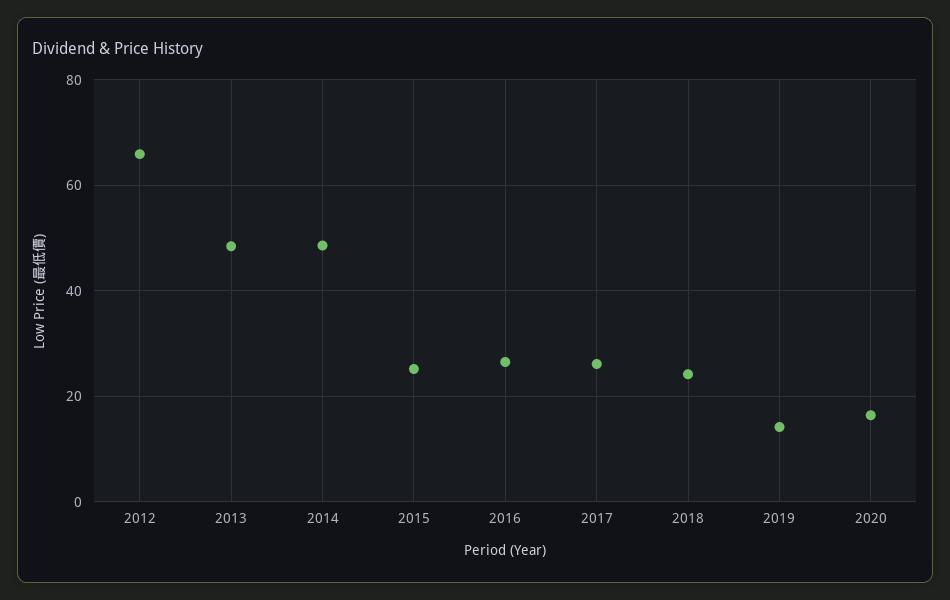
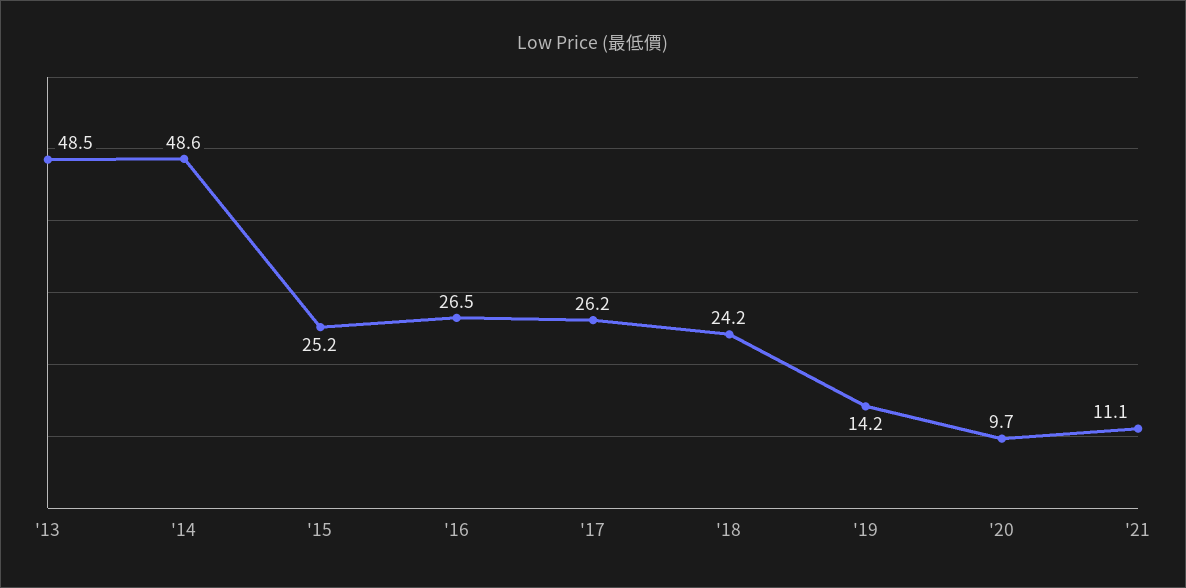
2012: 66 -> none
2020: 16 -> 9.7
'21: none -> 11.1

